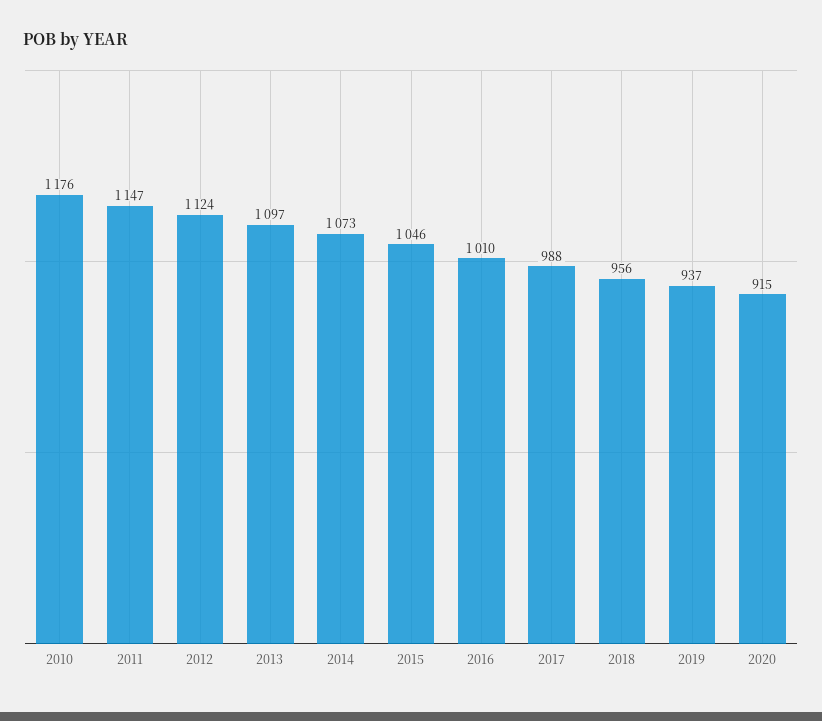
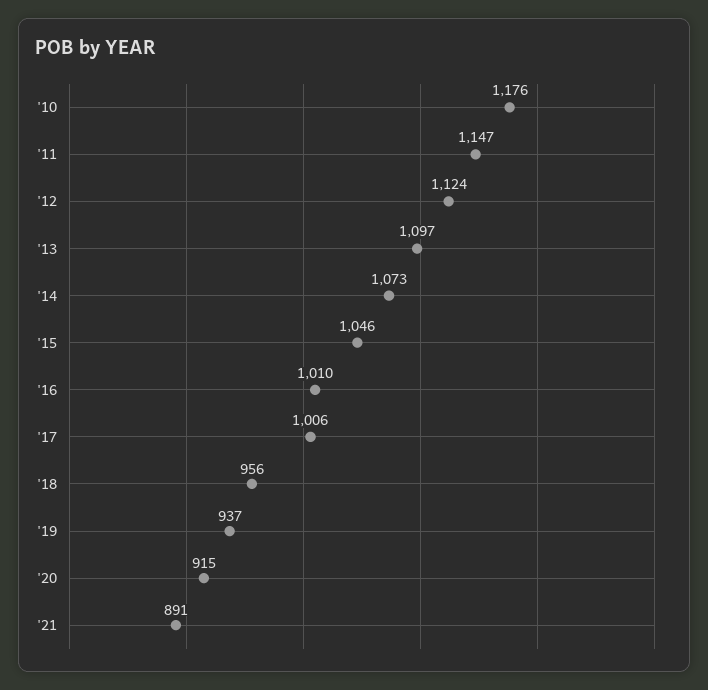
2017: 988 -> 1006
'21: none -> 891

